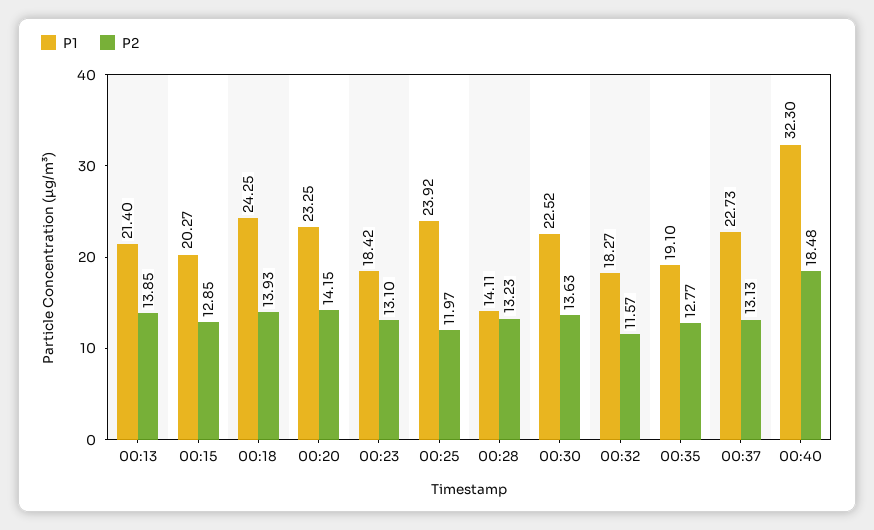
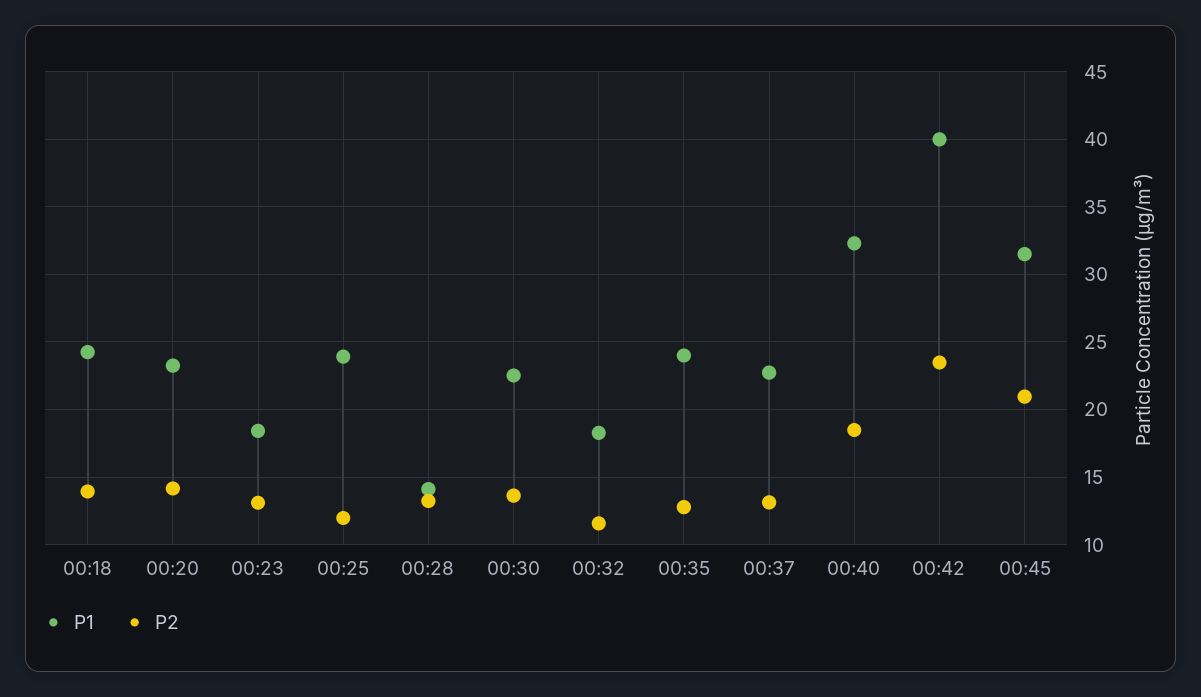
P1, 00:13: 21.4 -> none
P2, 00:13: 13.85 -> none
P1, 00:15: 20.27 -> none
P2, 00:15: 12.85 -> none
P1, 00:35: 19.1 -> 24
P1, 00:42: none -> 40
P2, 00:42: none -> 23.5
P1, 00:45: none -> 31.5
P2, 00:45: none -> 21

